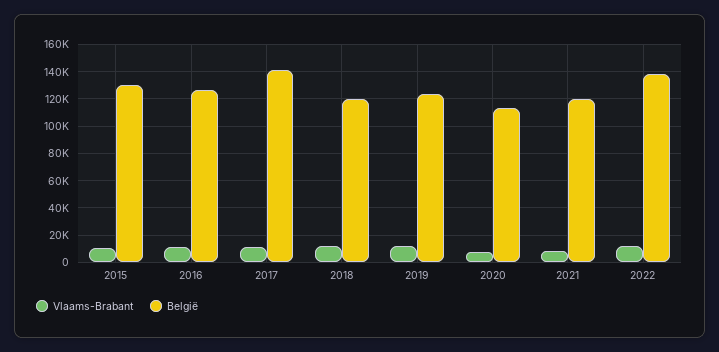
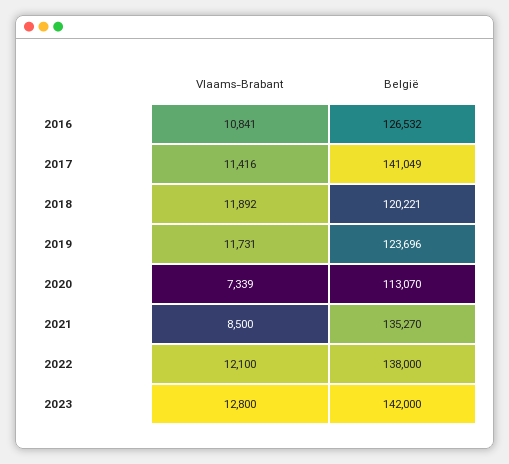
Vlaams-Brabant, 2015: 10000 -> none
België, 2015: 130000 -> none
België, 2021: 120000 -> 135270
Vlaams-Brabant, 2023: none -> 12800
België, 2023: none -> 142000

